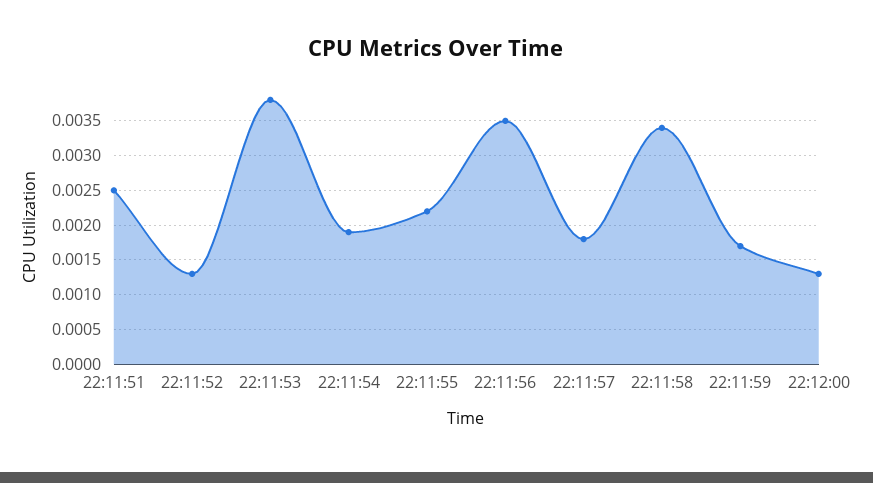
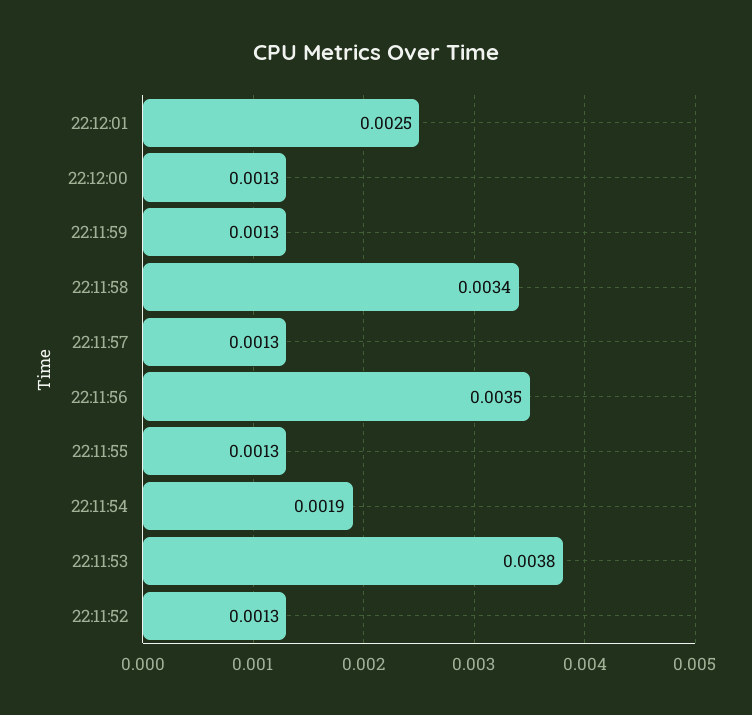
22:11:51: 0.0025 -> none
22:11:55: 0.0022 -> 0.0013
22:11:57: 0.0018 -> 0.0013
22:11:59: 0.0017 -> 0.0013
22:12:01: none -> 0.0025

